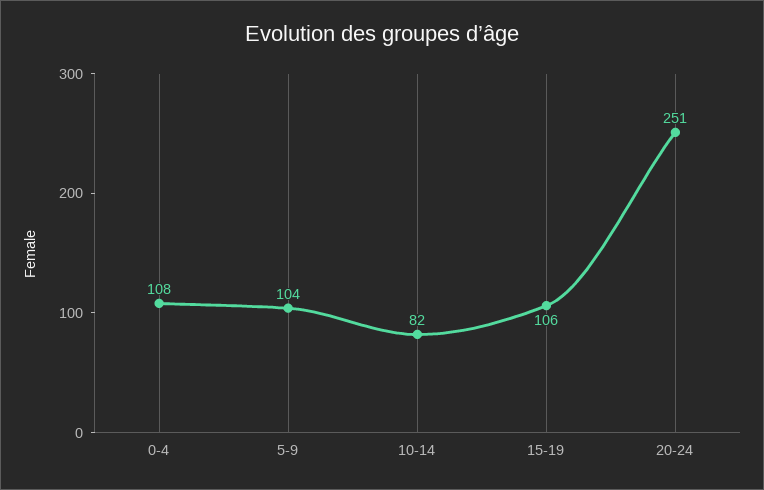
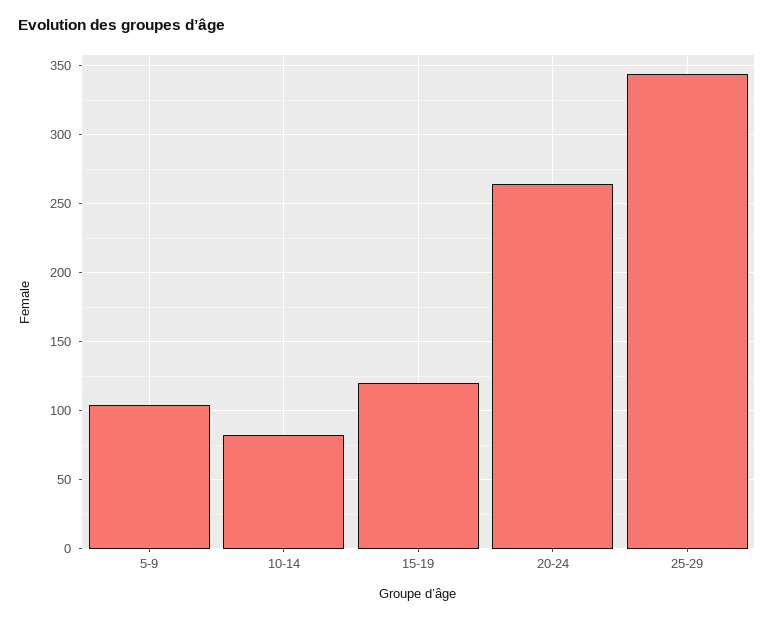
0-4: 108 -> none
15-19: 106 -> 120
20-24: 251 -> 265
25-29: none -> 345

